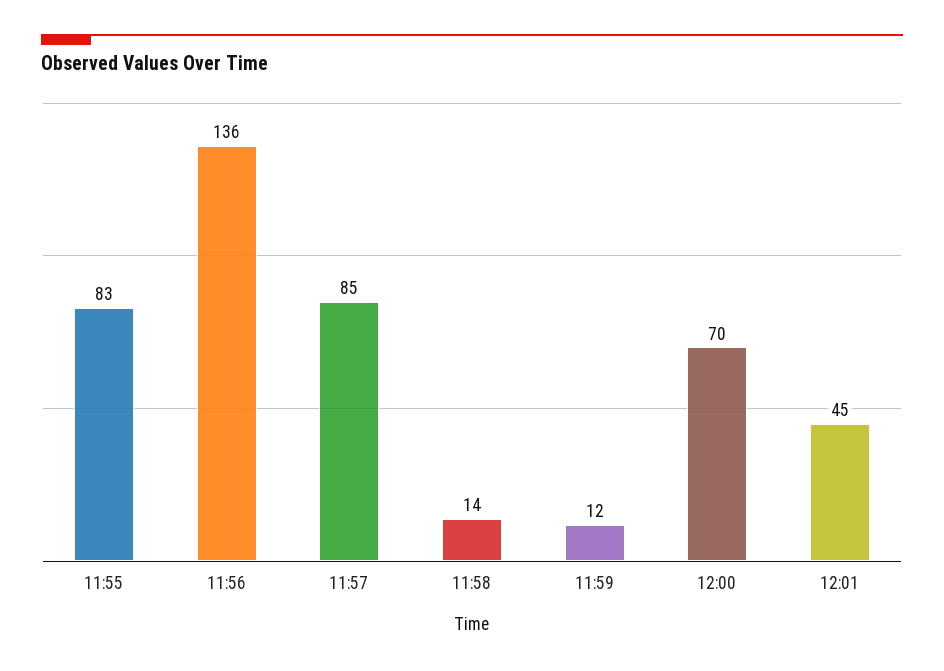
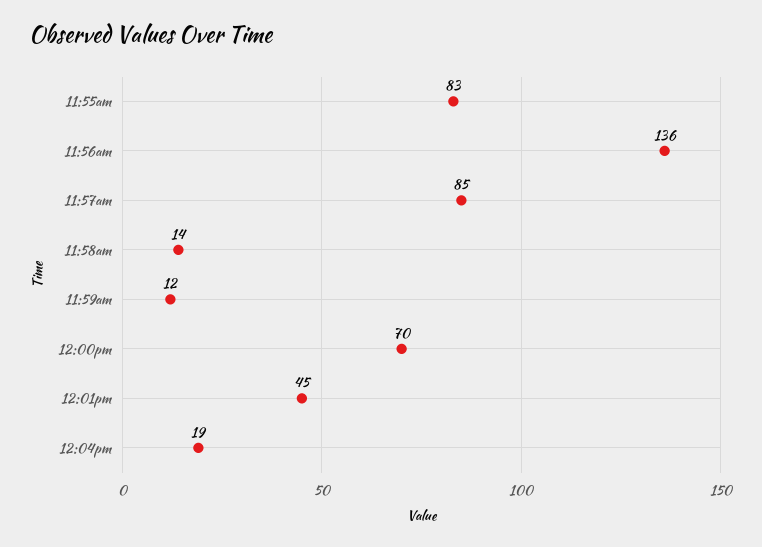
12:04pm: none -> 19

